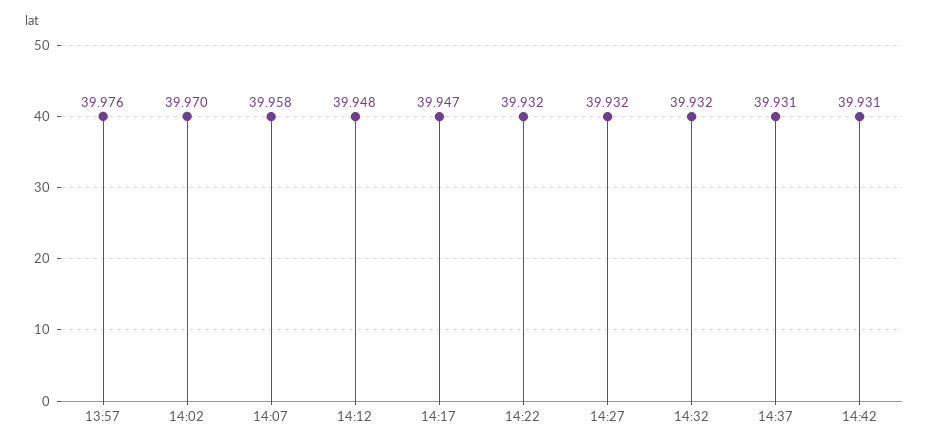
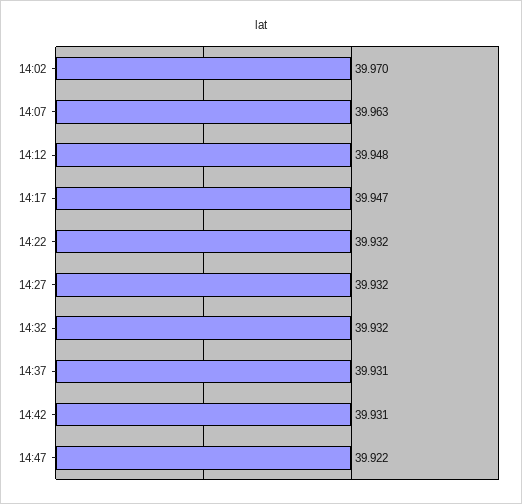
13:57: 39.976 -> none
14:07: 39.958 -> 39.963
14:47: none -> 39.922

